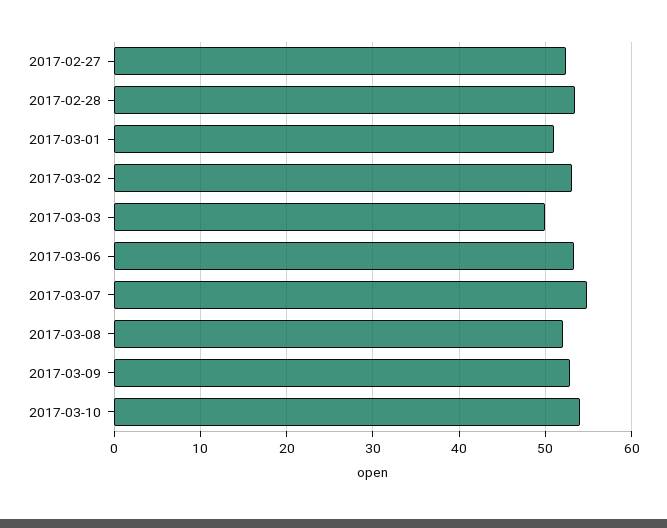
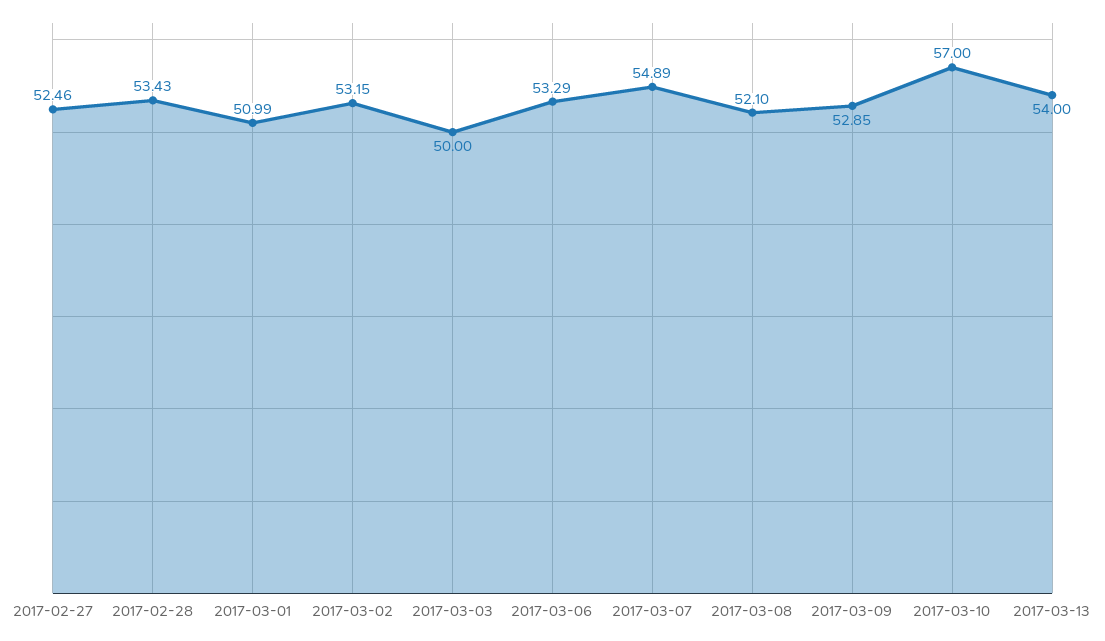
2017-03-10: 54 -> 57
2017-03-13: none -> 54

